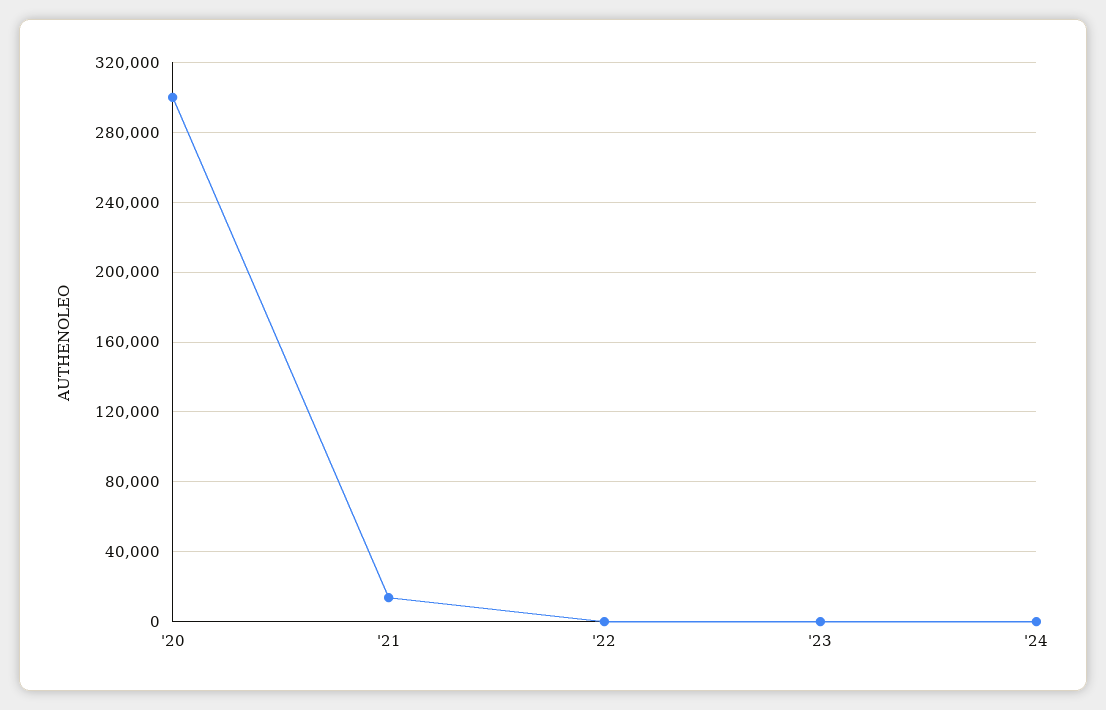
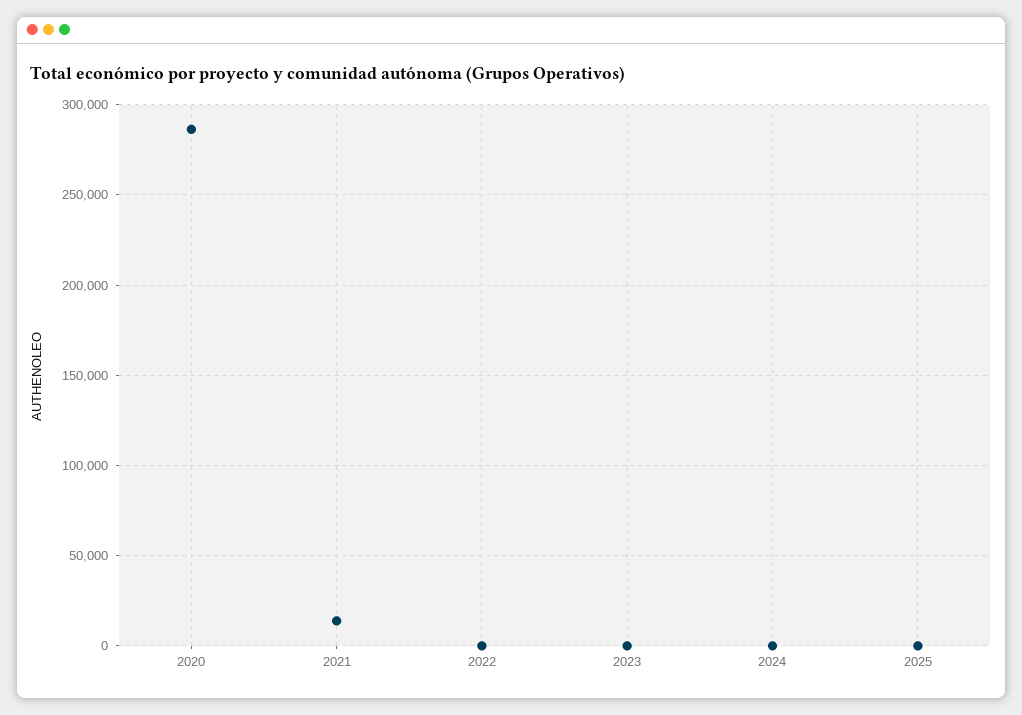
'20: 300000 -> 285000
2025: none -> 0

